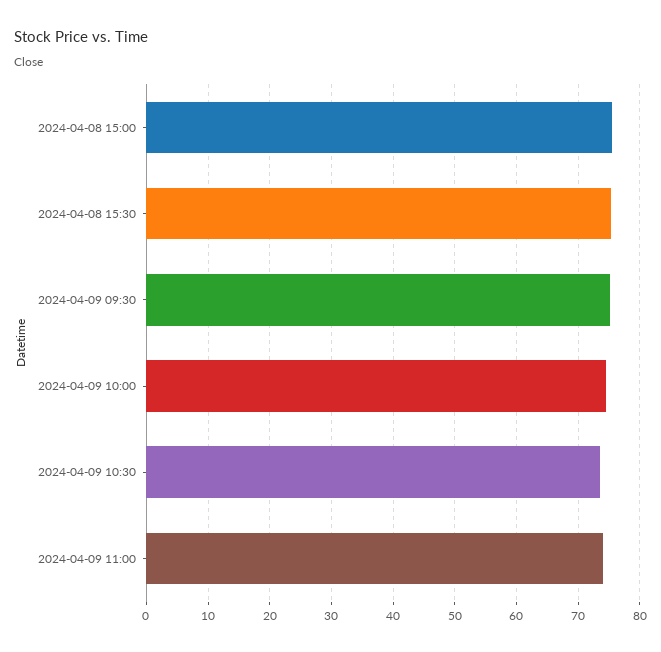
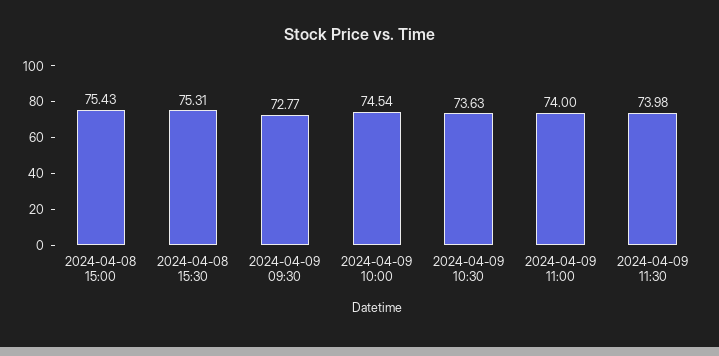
2024-04-09 09:30: 75 -> 72.77
2024-04-09 11:30: none -> 73.98

